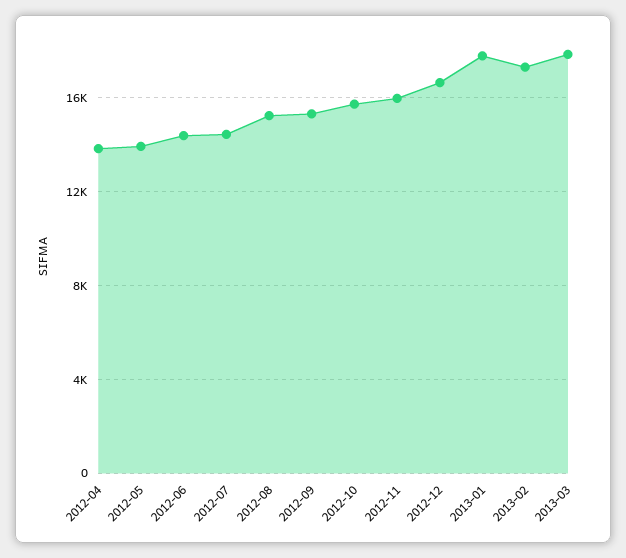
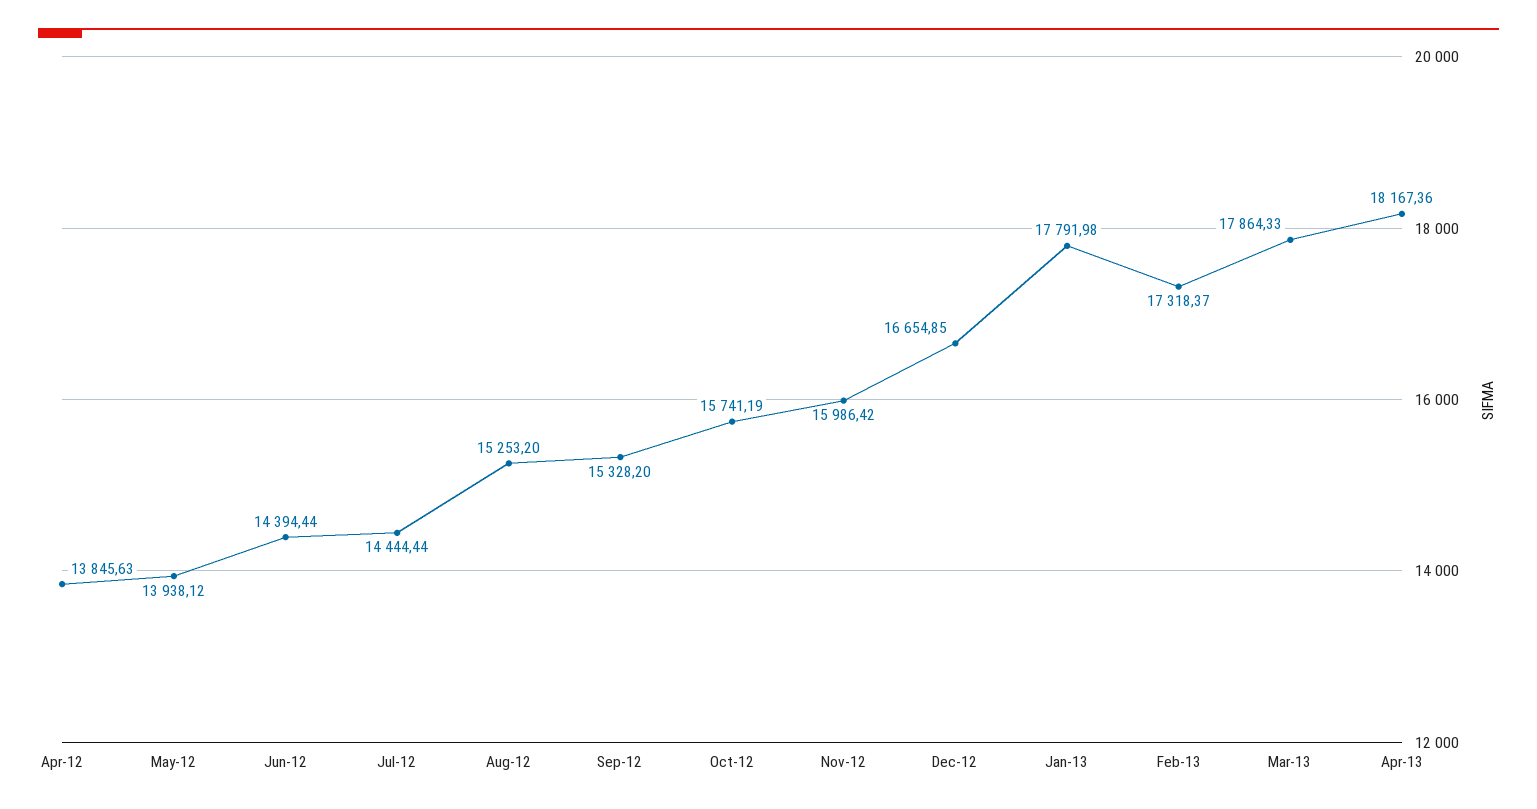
Apr-13: none -> 18167.36

